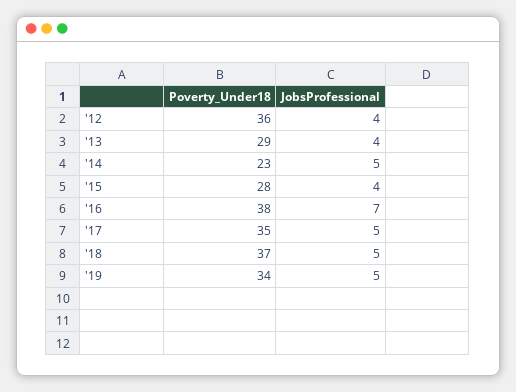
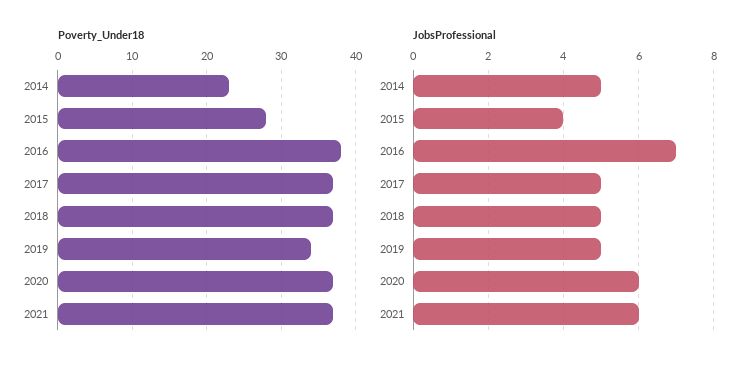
Poverty_Under18, '12: 36 -> none
JobsProfessional, '12: 4 -> none
Poverty_Under18, '13: 29 -> none
JobsProfessional, '13: 4 -> none
Poverty_Under18, '17: 35 -> 37
Poverty_Under18, 2020: none -> 37
Poverty_Under18, 2021: none -> 37
JobsProfessional, 2020: none -> 6
JobsProfessional, 2021: none -> 6

